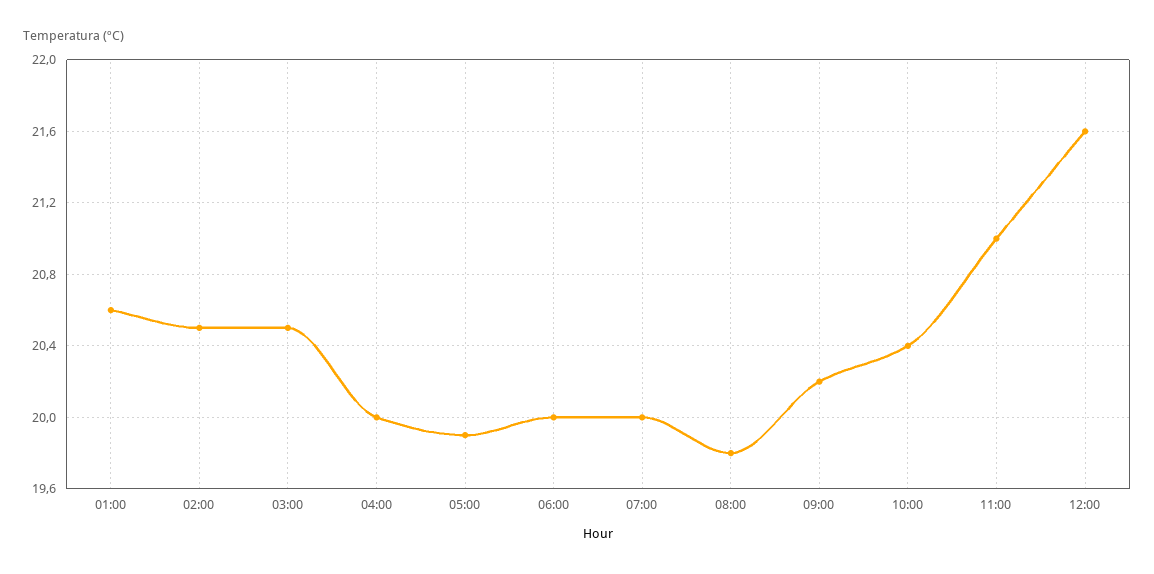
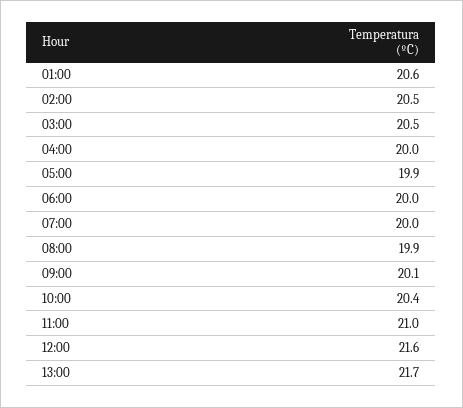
08:00: 19.8 -> 19.9
09:00: 20.2 -> 20.1
13:00: none -> 21.7

